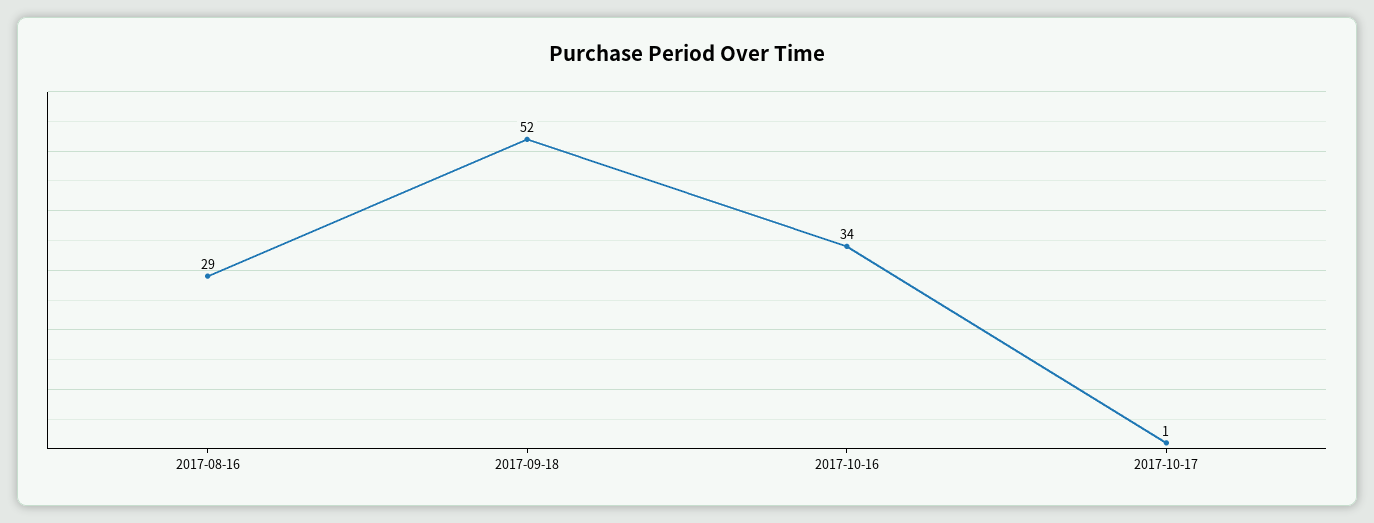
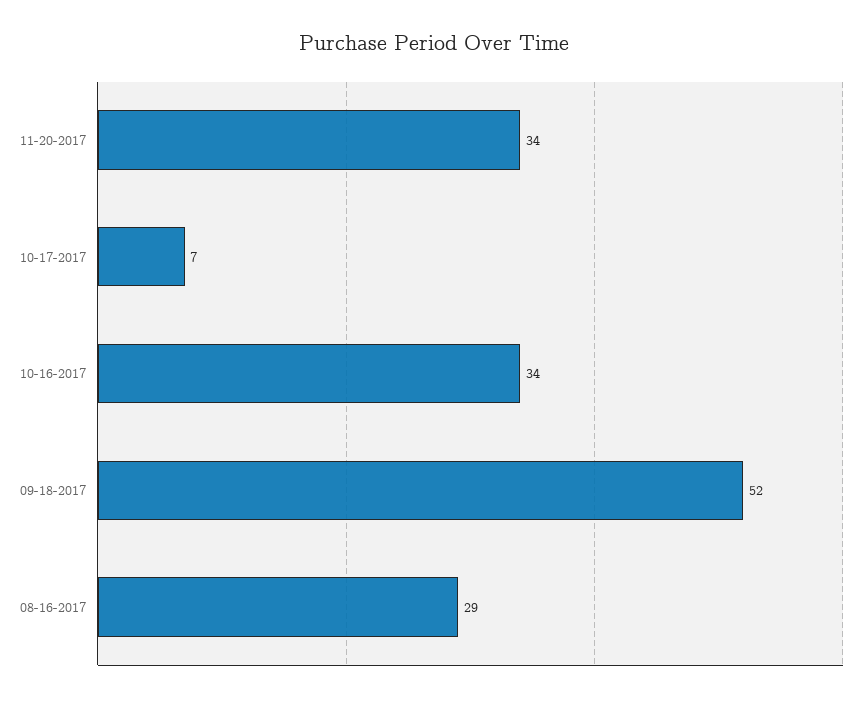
2017-10-17: 1 -> 7
11-20-2017: none -> 34

